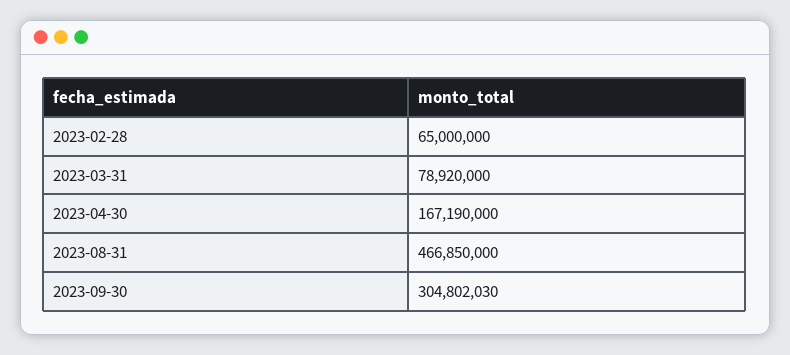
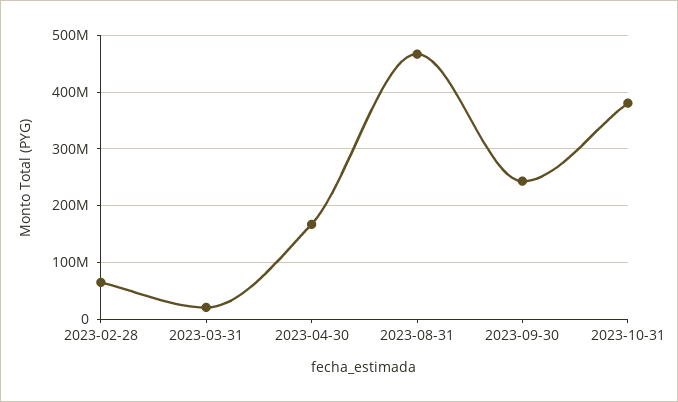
2023-03-31: 78920000 -> 20000000
2023-09-30: 304802030 -> 240000000
2023-10-31: none -> 380000000

